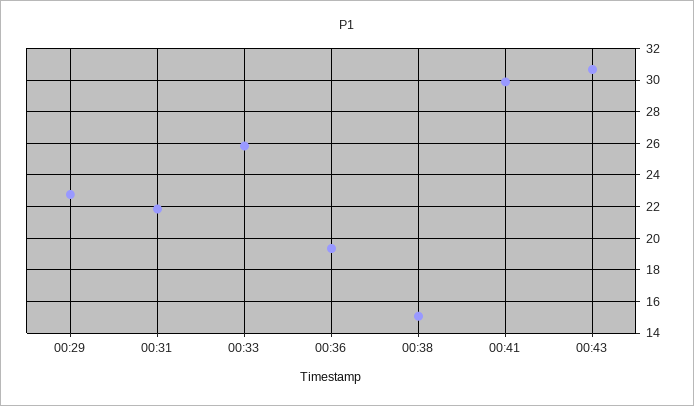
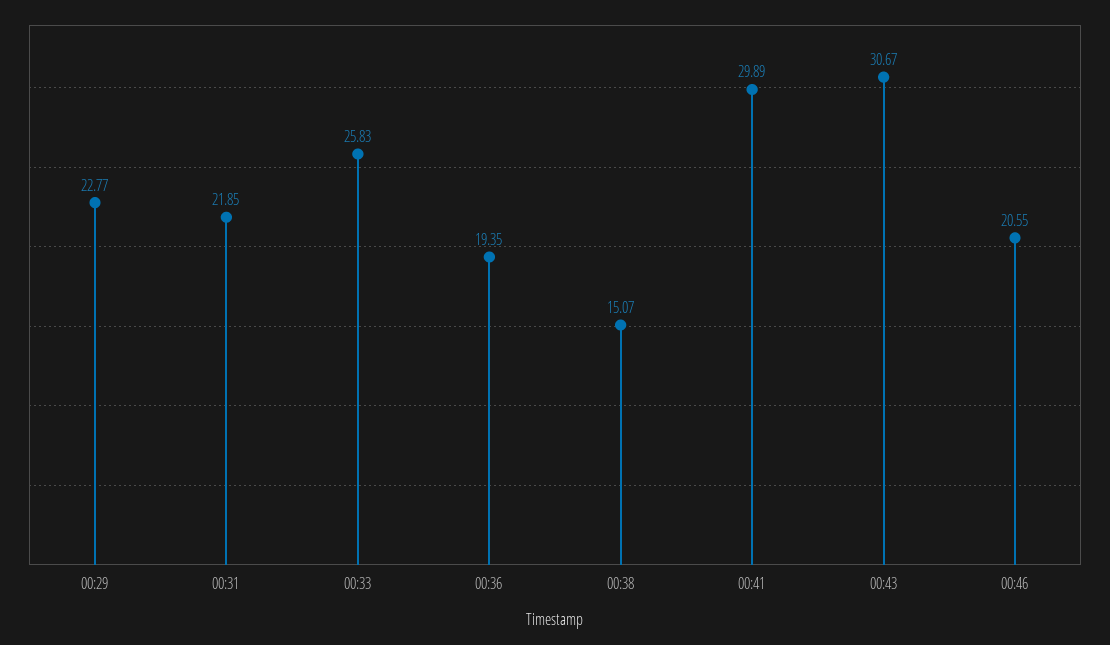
00:46: none -> 20.55

